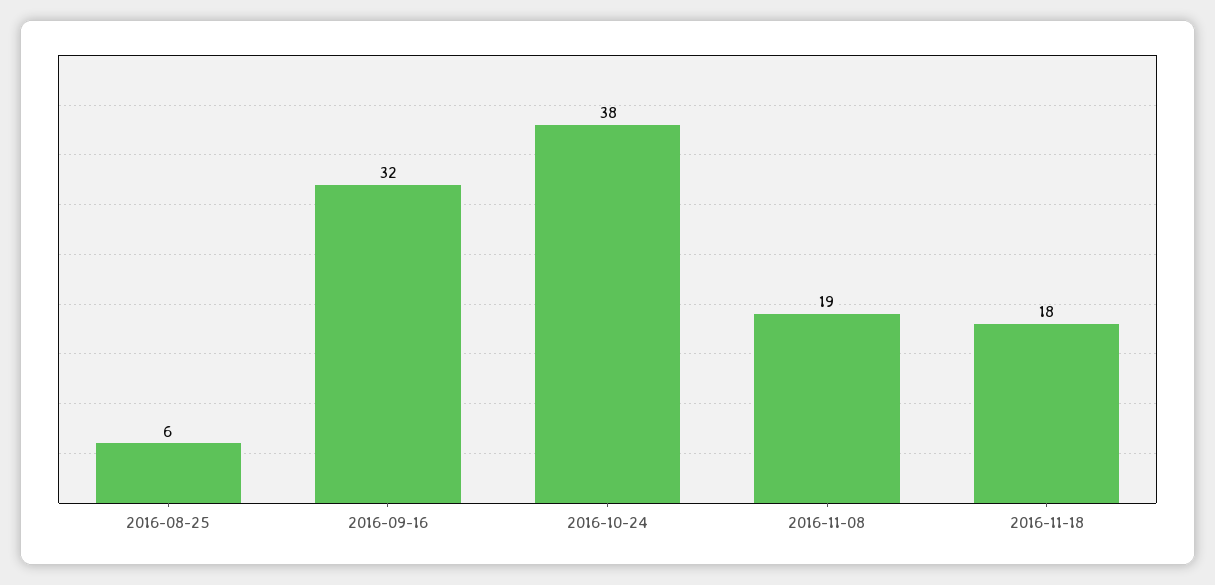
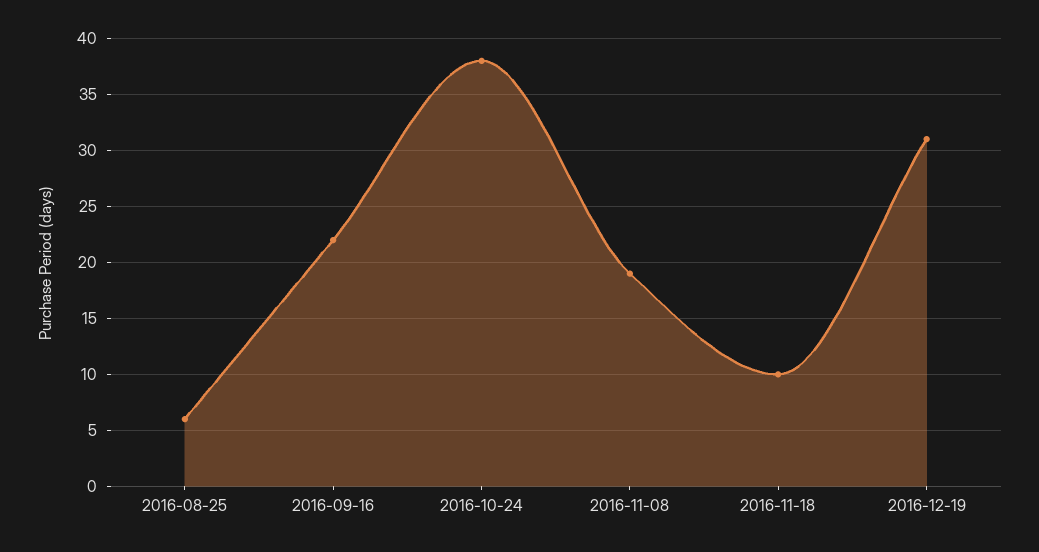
2016-09-16: 32 -> 22
2016-11-18: 18 -> 10
2016-12-19: none -> 31

